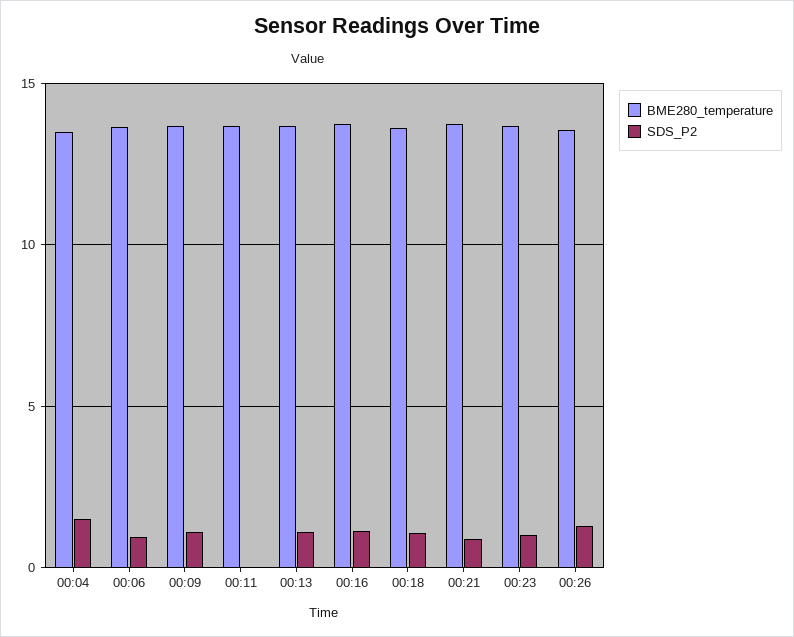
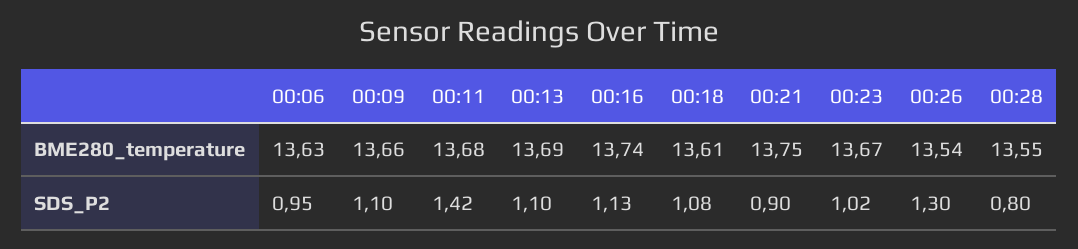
BME280_temperature, 00:04: 13.5 -> none
SDS_P2, 00:04: 1.5 -> none
SDS_P2, 00:11: 0 -> 1.42
BME280_temperature, 00:28: none -> 13.55
SDS_P2, 00:28: none -> 0.8

